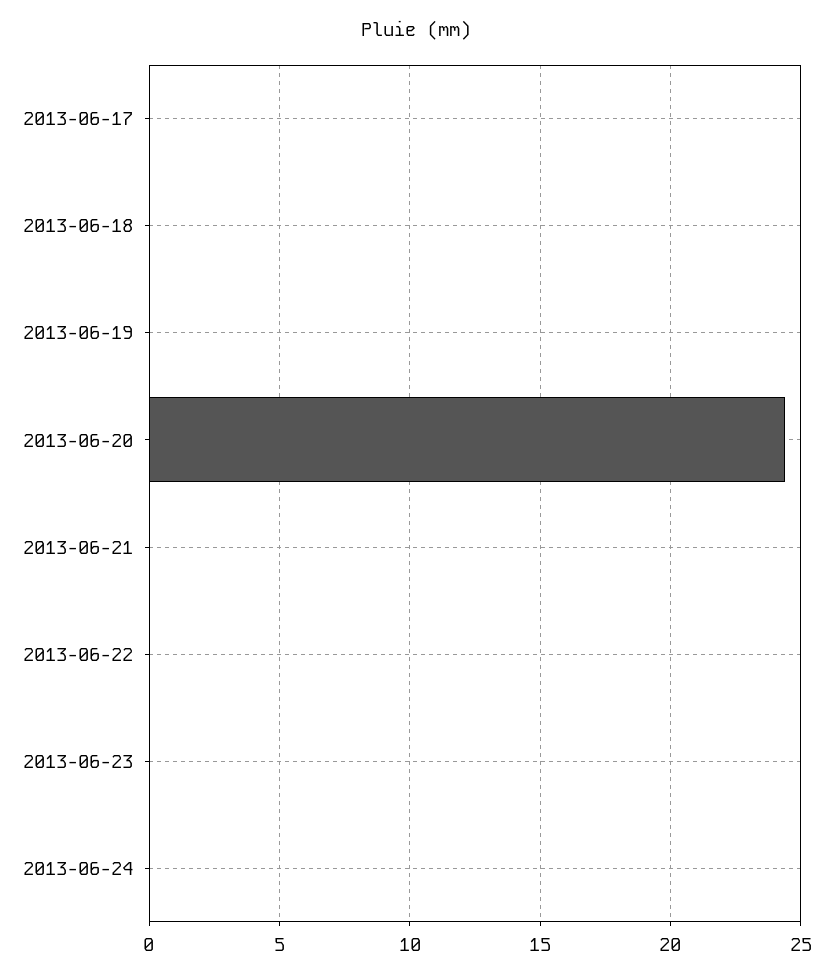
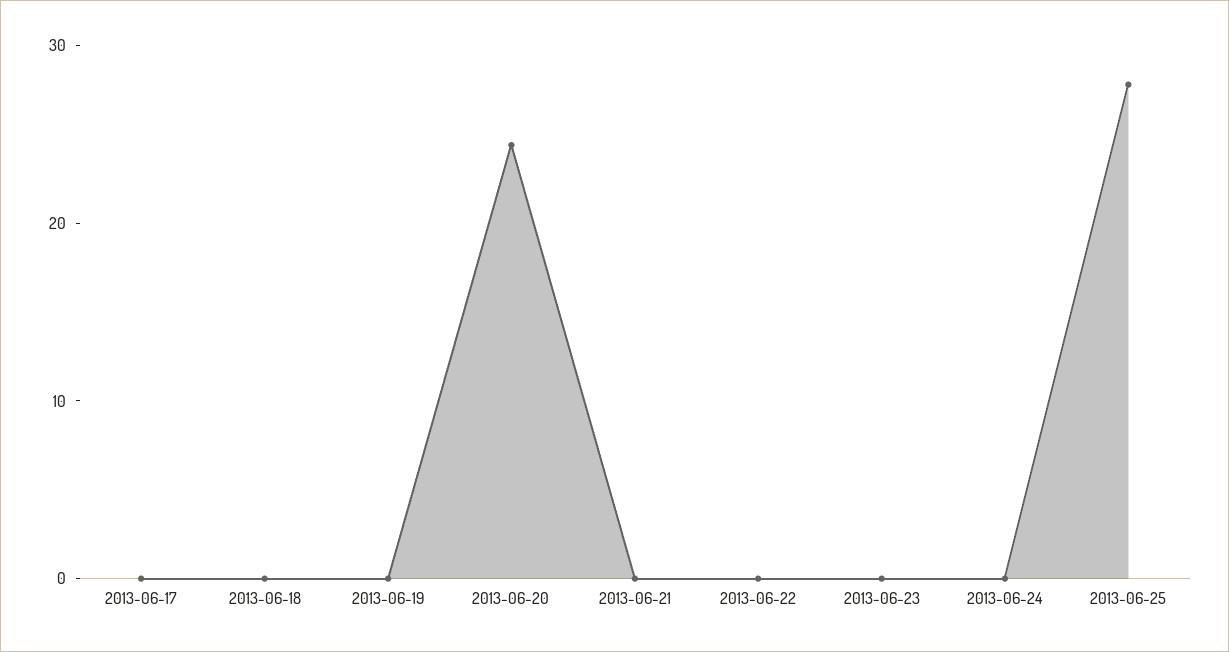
2013-06-25: none -> 28

